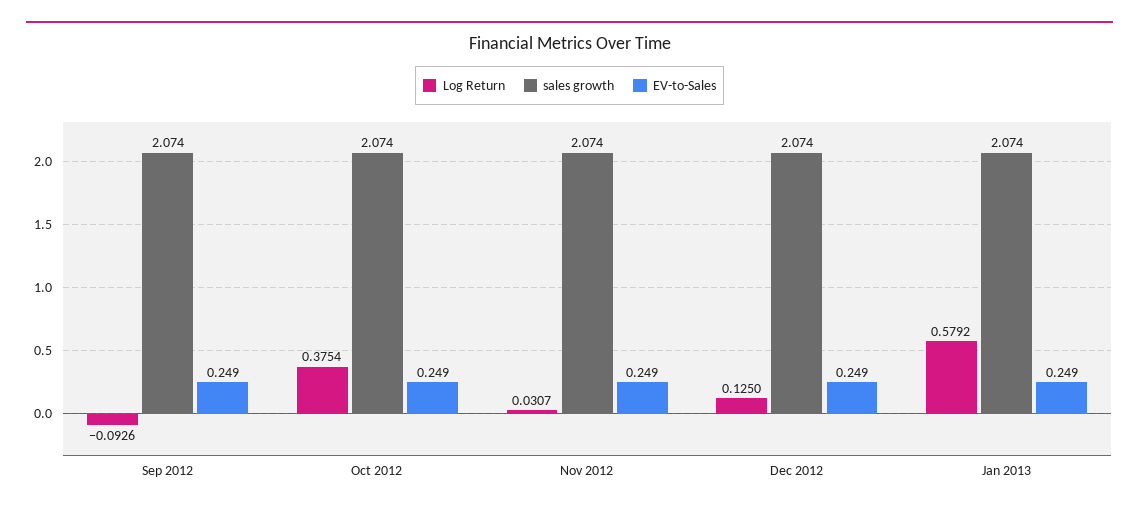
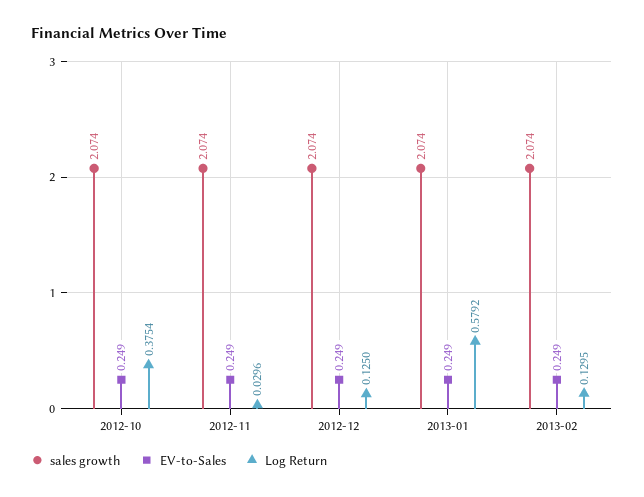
Log Return, Sep 2012: -0.0926 -> none
sales growth, Sep 2012: 2.074 -> none
EV-to-Sales, Sep 2012: 0.249 -> none
Log Return, Nov 2012: 0.0307 -> 0.0296
sales growth, 2013-02: none -> 2.074
EV-to-Sales, 2013-02: none -> 0.249
Log Return, 2013-02: none -> 0.1295

